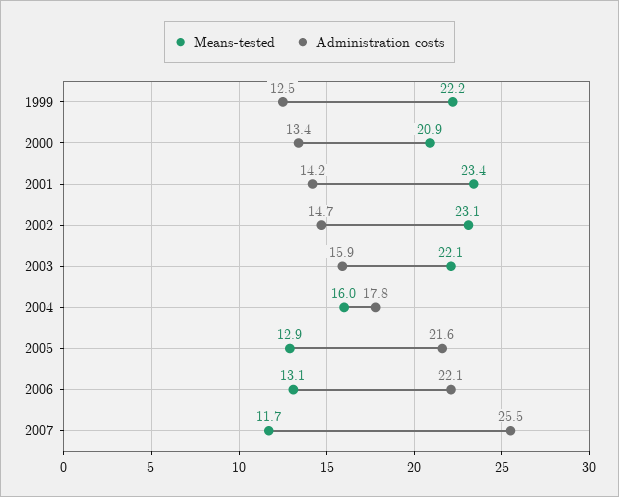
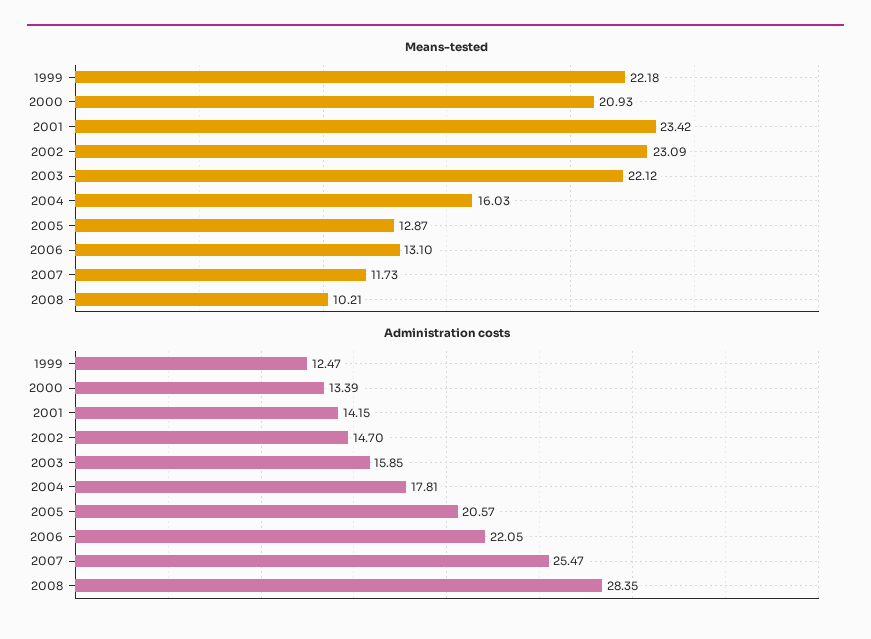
Administration costs, 2005: 21.6 -> 20.57
Means-tested, 2008: none -> 10.21
Administration costs, 2008: none -> 28.35

